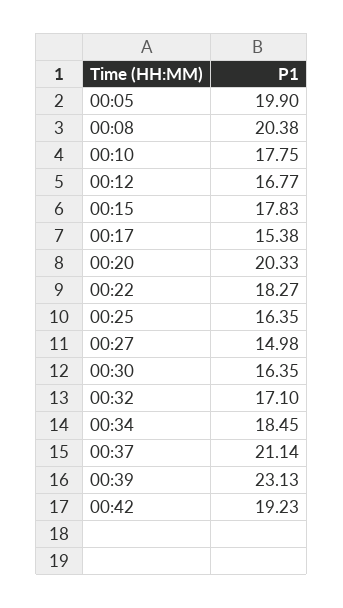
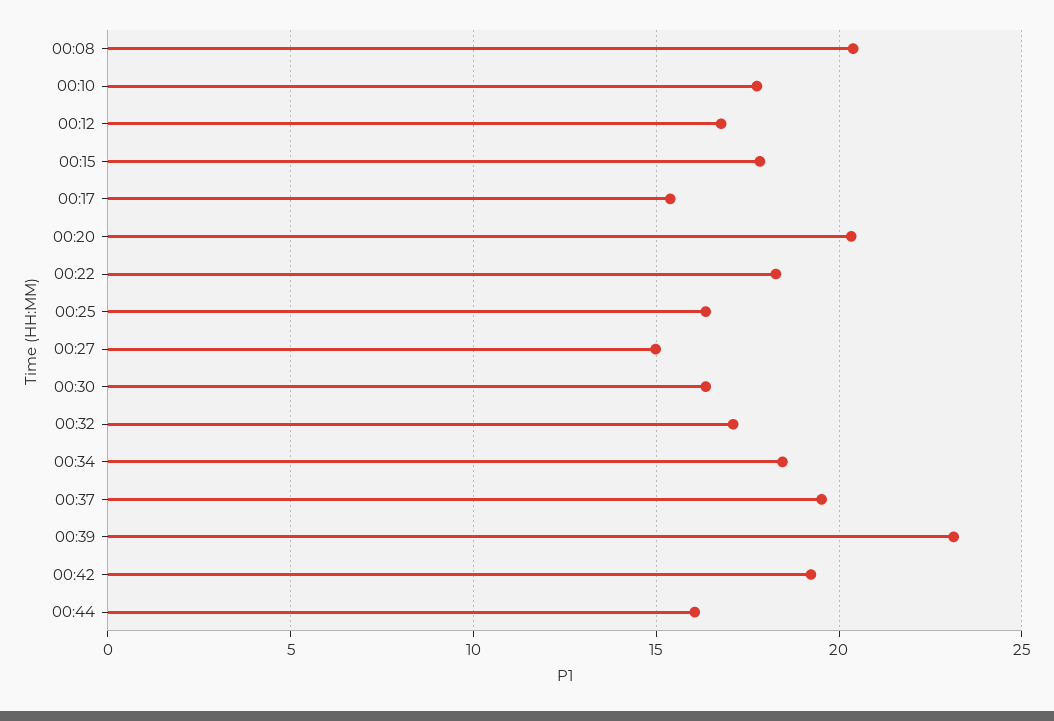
00:05: 19.9 -> none
00:37: 21.14 -> 19.5
00:44: none -> 16

